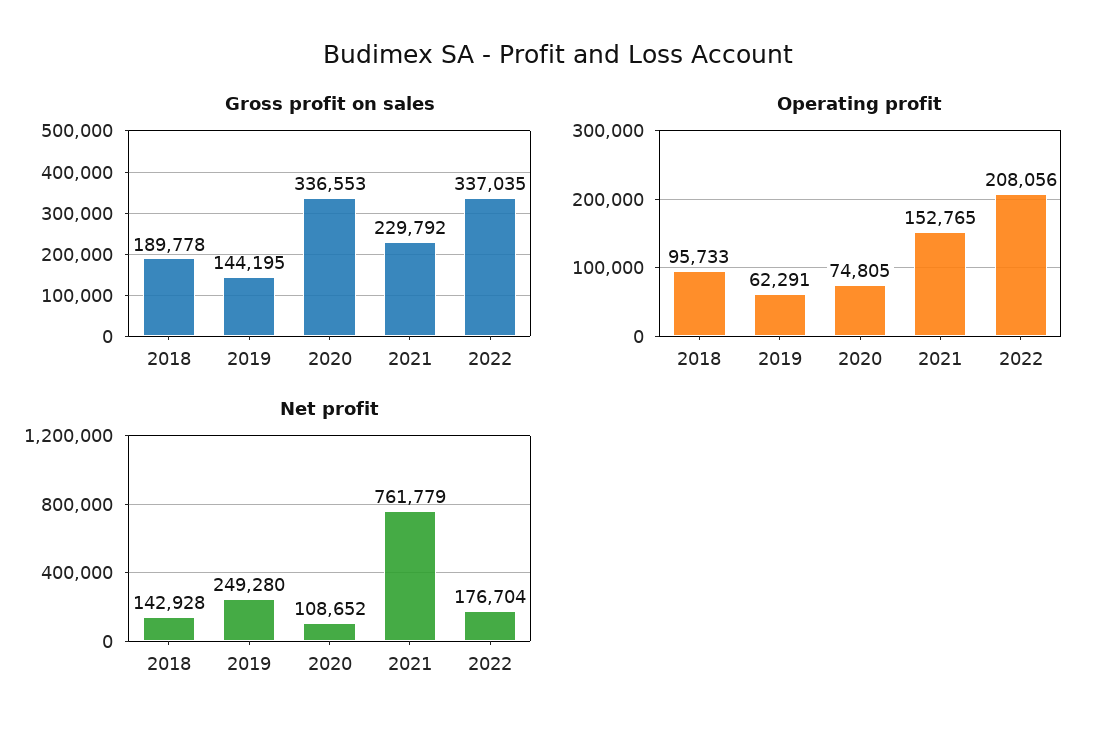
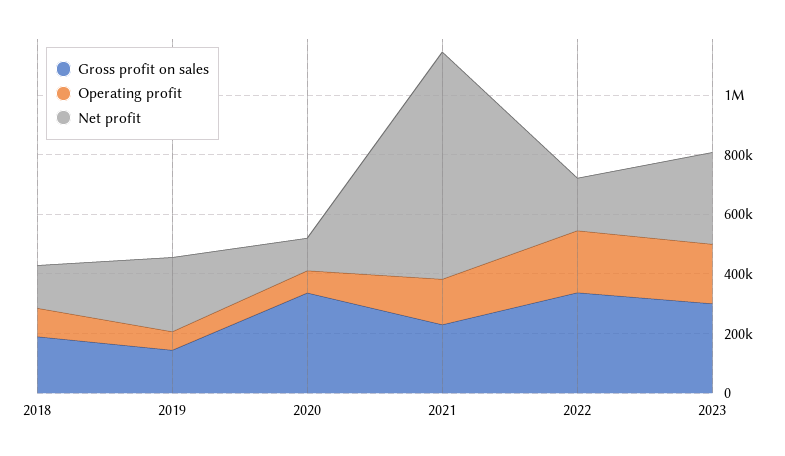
Gross profit on sales, 2023: none -> 300000
Operating profit, 2023: none -> 200000
Net profit, 2023: none -> 300000

